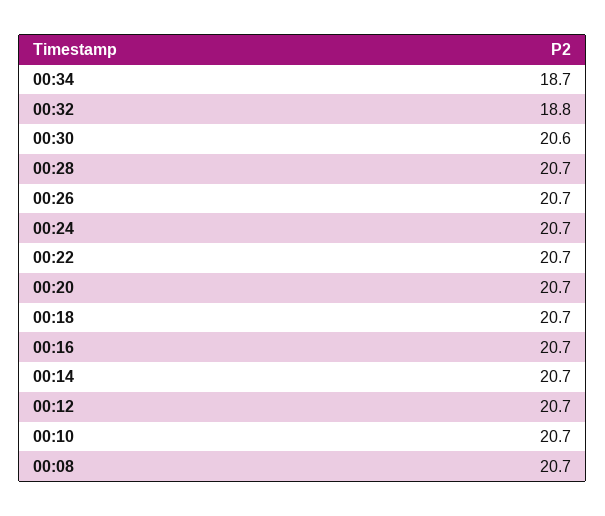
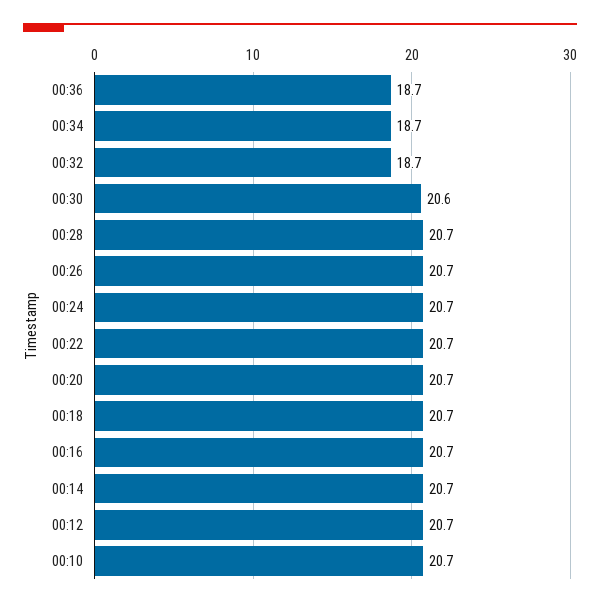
00:32: 18.8 -> 18.7
00:08: 20.7 -> none
00:36: none -> 18.7

